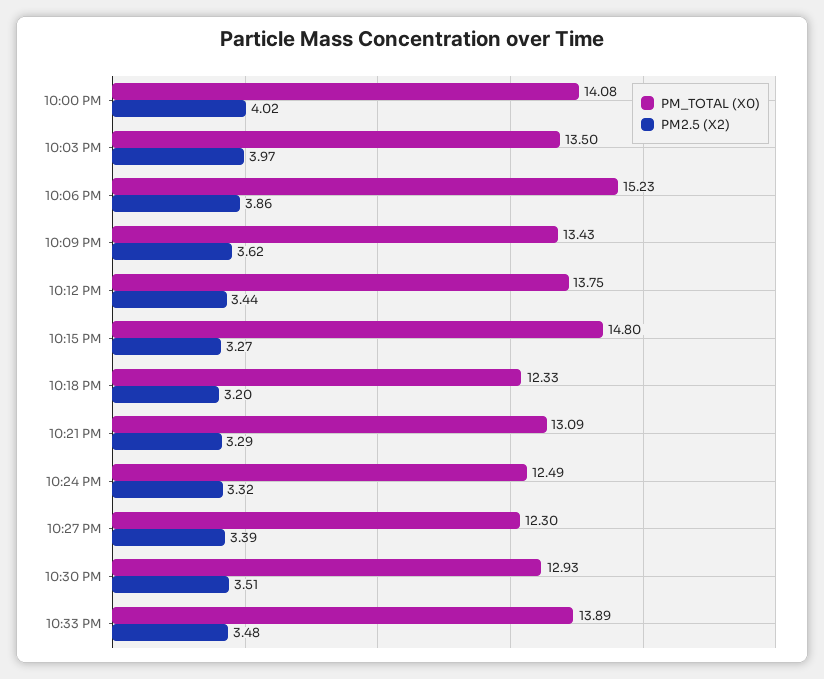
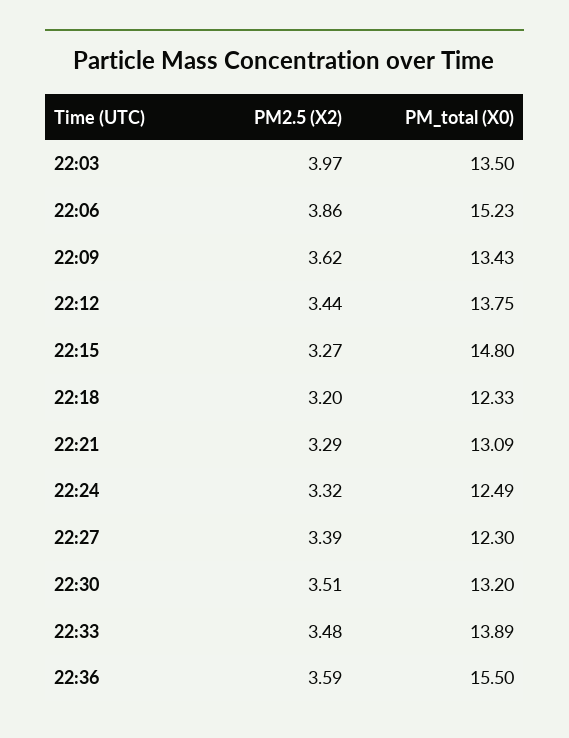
PM_TOTAL (X0), 10:00 PM: 14.08 -> none
PM2.5 (X2), 10:00 PM: 4.02 -> none
PM_TOTAL (X0), 10:30 PM: 12.93 -> 13.2
PM2.5 (X2), 22:36: none -> 3.59
PM_TOTAL (X0), 22:36: none -> 15.5

